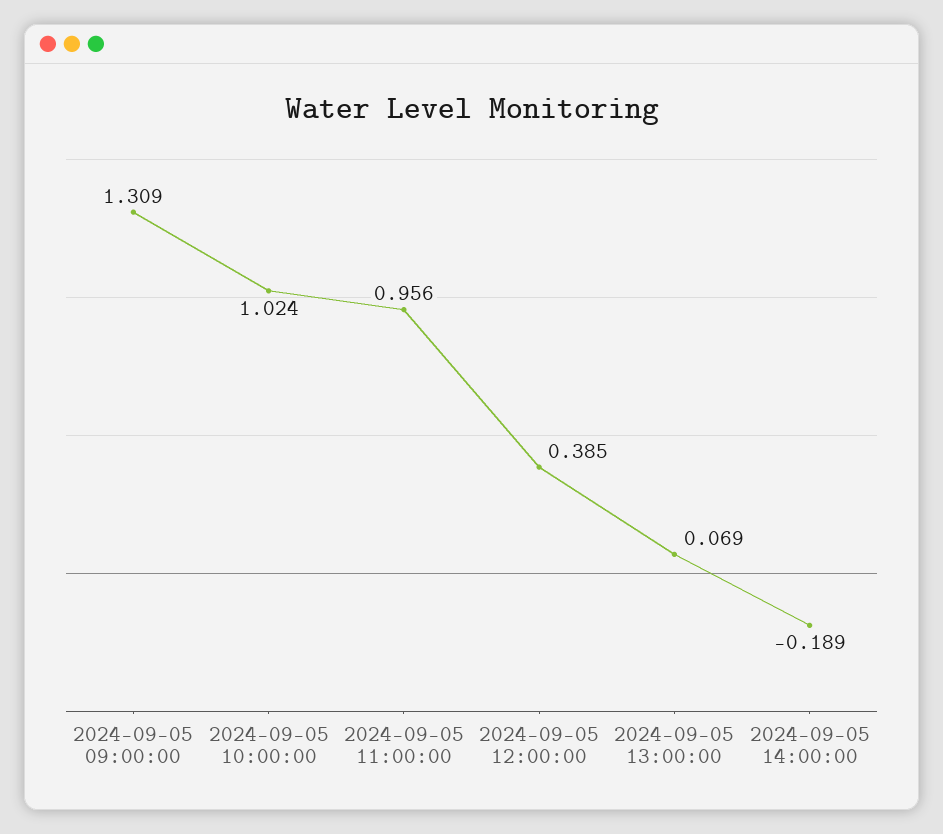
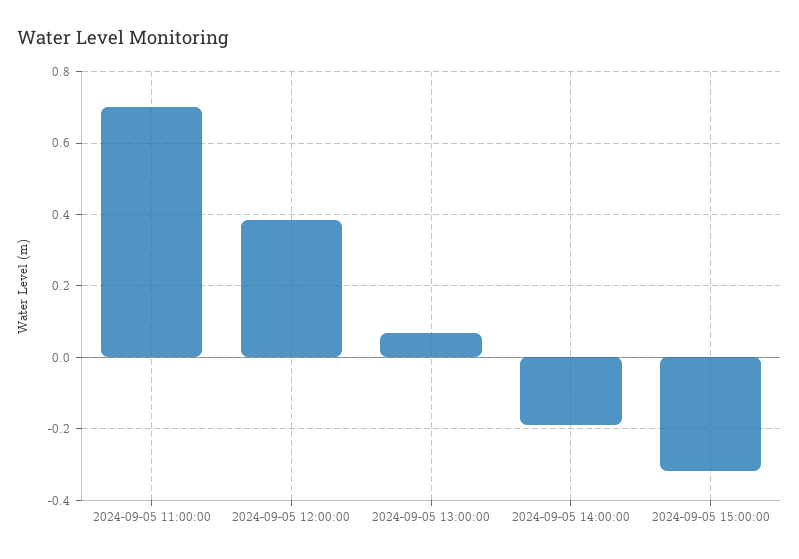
2024-09-05 09:00:00: 1.309 -> none
2024-09-05 10:00:00: 1.024 -> none
2024-09-05 11:00:00: 0.956 -> 0.7
2024-09-05 15:00:00: none -> -0.32

